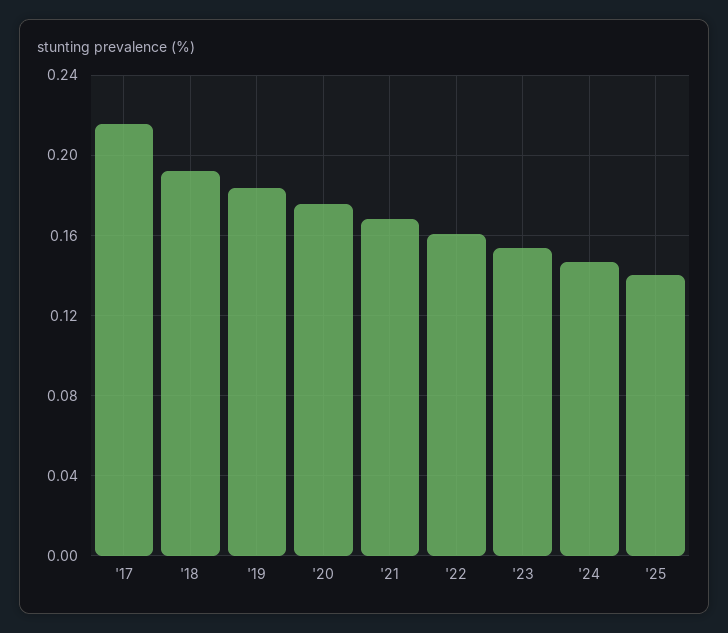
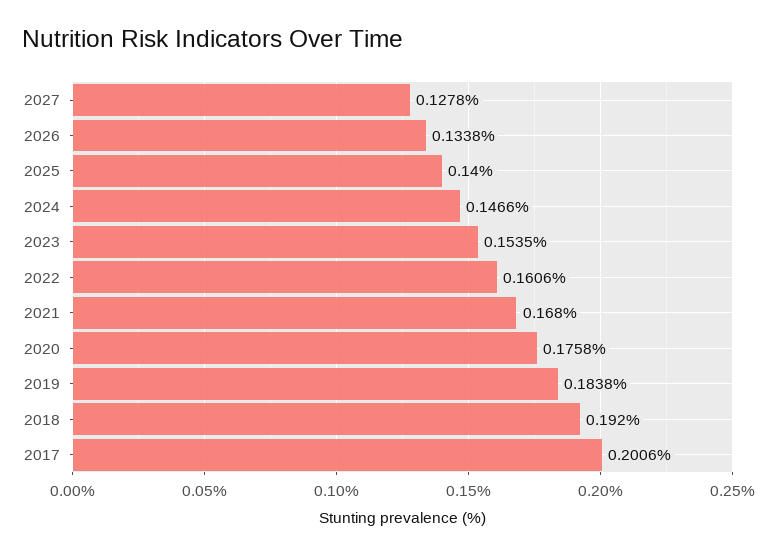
'17: 0.215 -> 0.2006
2027: none -> 0.1278
2026: none -> 0.1338

